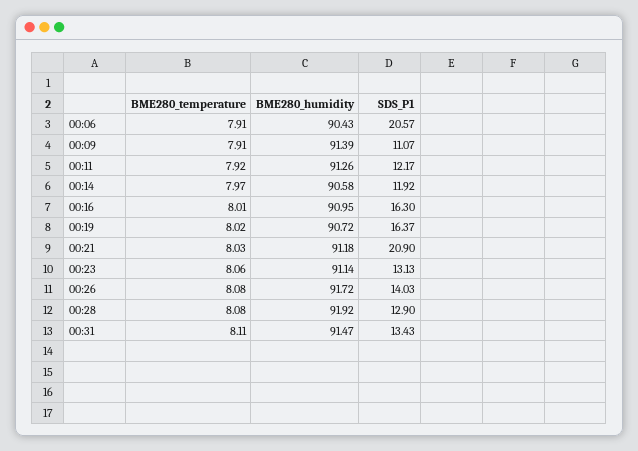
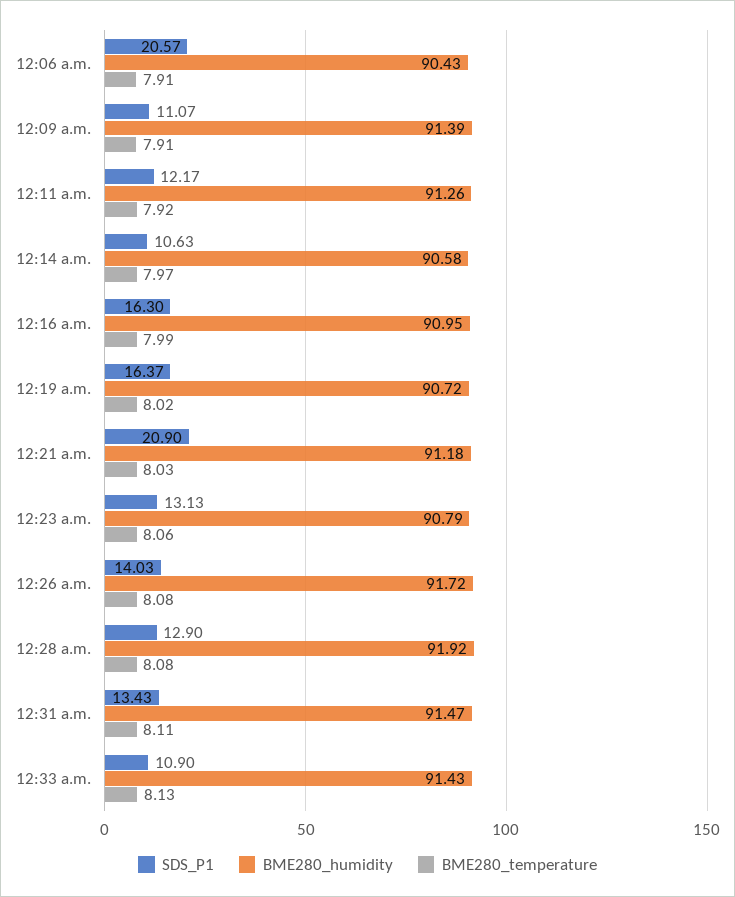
SDS_P1, 00:14: 11.92 -> 10.63
BME280_temperature, 00:16: 8.01 -> 7.99
BME280_humidity, 00:23: 91.14 -> 90.79
SDS_P1, 12:33 a.m.: none -> 10.9
BME280_humidity, 12:33 a.m.: none -> 91.43
BME280_temperature, 12:33 a.m.: none -> 8.13

